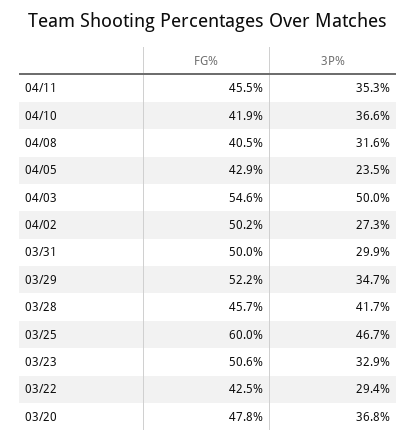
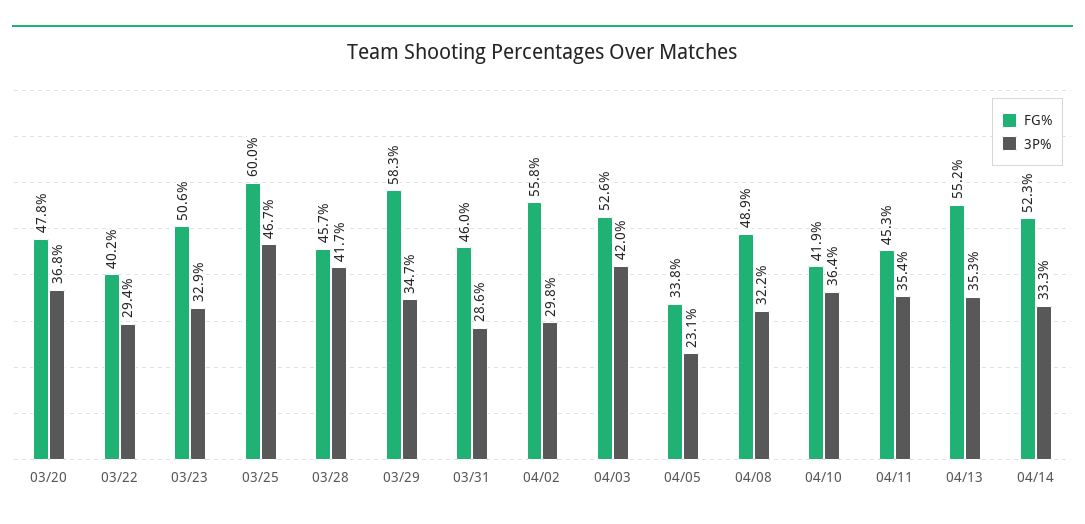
FG%, 04/11: 45.5 -> 45.3
3P%, 04/11: 35.3 -> 35.4
3P%, 04/10: 36.6 -> 36.4
FG%, 04/08: 40.5 -> 48.9
3P%, 04/08: 31.6 -> 32.2
FG%, 04/05: 42.9 -> 33.8
3P%, 04/05: 23.5 -> 23.1
FG%, 04/03: 54.6 -> 52.6
3P%, 04/03: 50 -> 42
FG%, 04/02: 50.2 -> 55.8
3P%, 04/02: 27.3 -> 29.8
FG%, 03/31: 50 -> 46
3P%, 03/31: 29.9 -> 28.6
FG%, 03/29: 52.2 -> 58.3
FG%, 03/22: 42.5 -> 40.2
FG%, 04/13: none -> 55.2
3P%, 04/13: none -> 35.3
FG%, 04/14: none -> 52.3
3P%, 04/14: none -> 33.3

